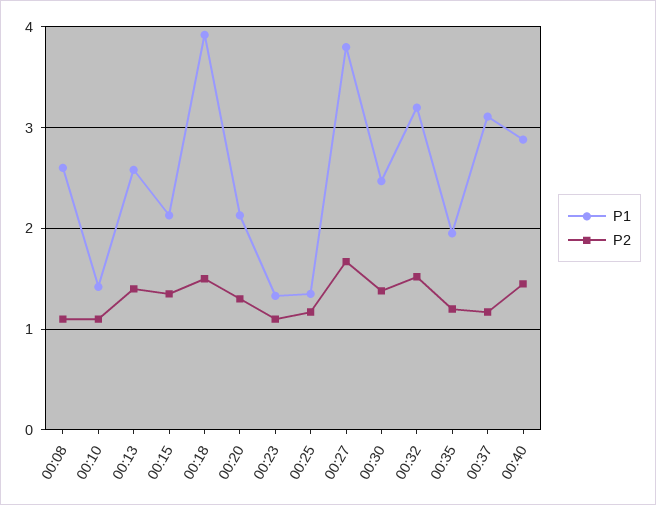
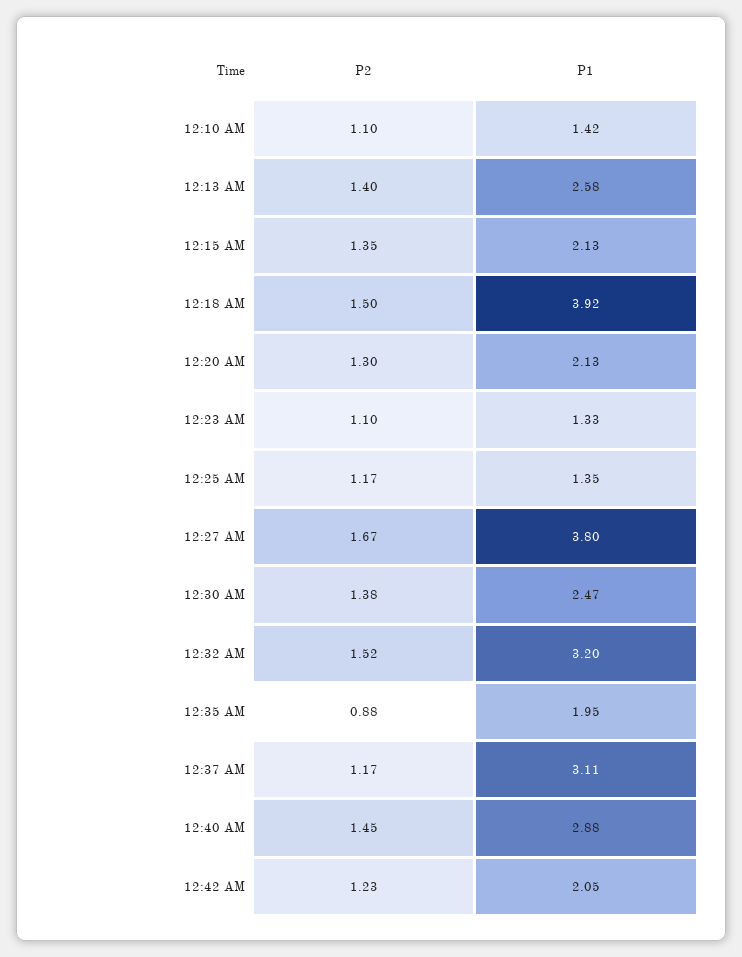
P1, 00:08: 2.6 -> none
P2, 00:08: 1.1 -> none
P2, 00:35: 1.2 -> 0.88
P2, 12:42 AM: none -> 1.23
P1, 12:42 AM: none -> 2.05

